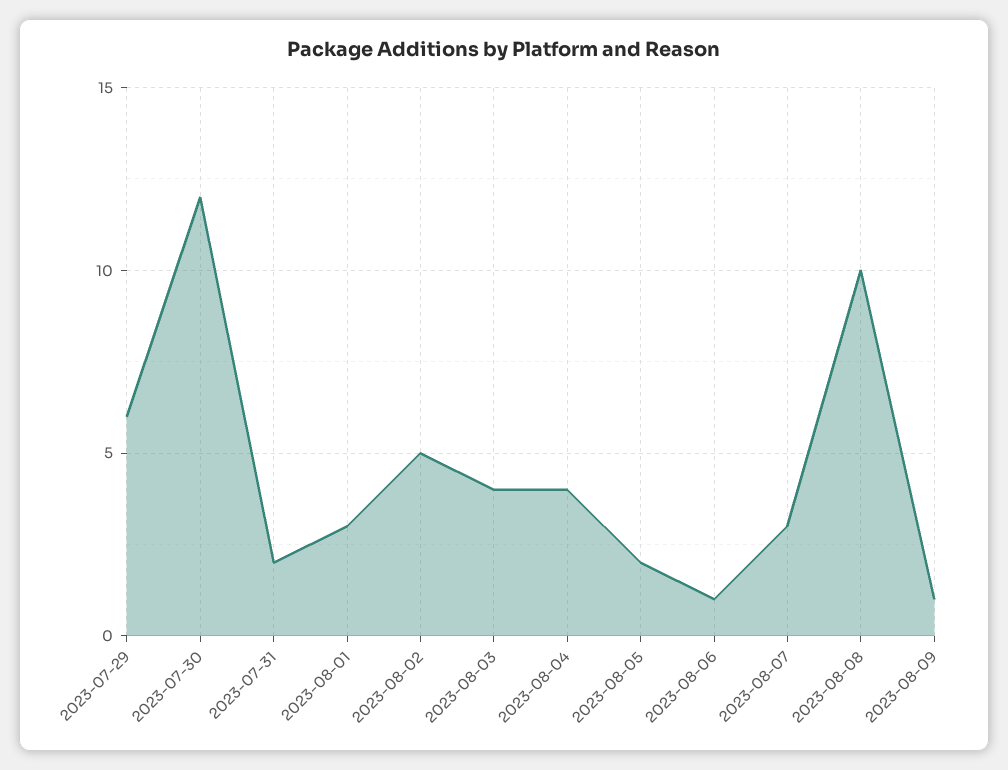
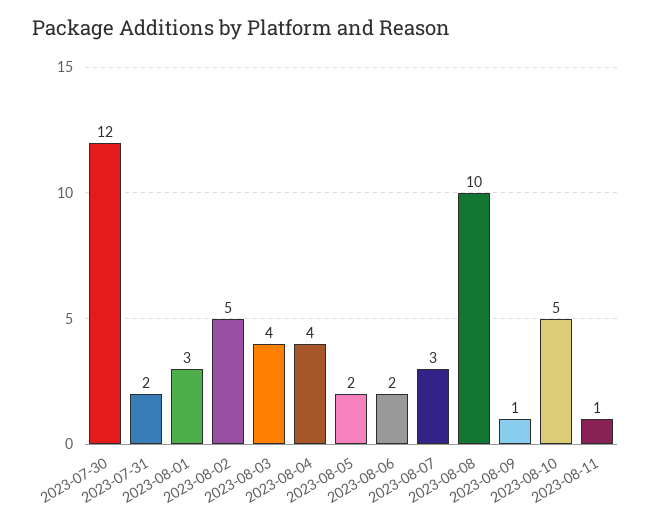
2023-07-29: 6 -> none
2023-08-06: 1 -> 2
2023-08-10: none -> 5
2023-08-11: none -> 1

